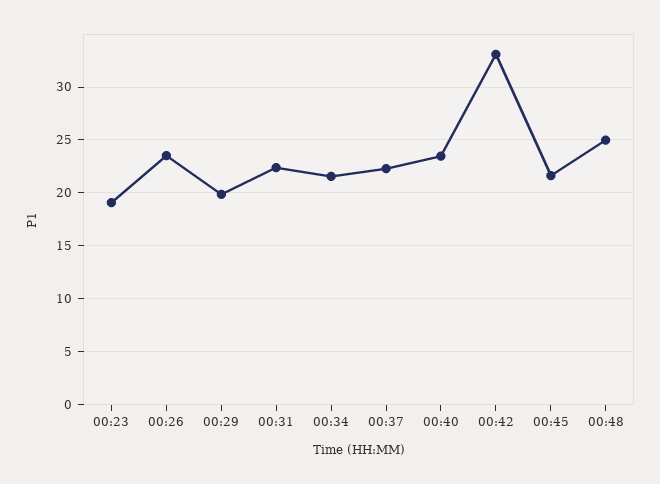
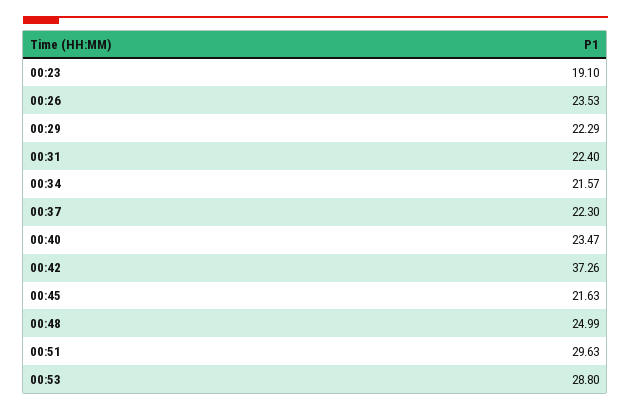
00:29: 20 -> 22.29
00:42: 33 -> 37.26
00:51: none -> 29.63
00:53: none -> 28.8

